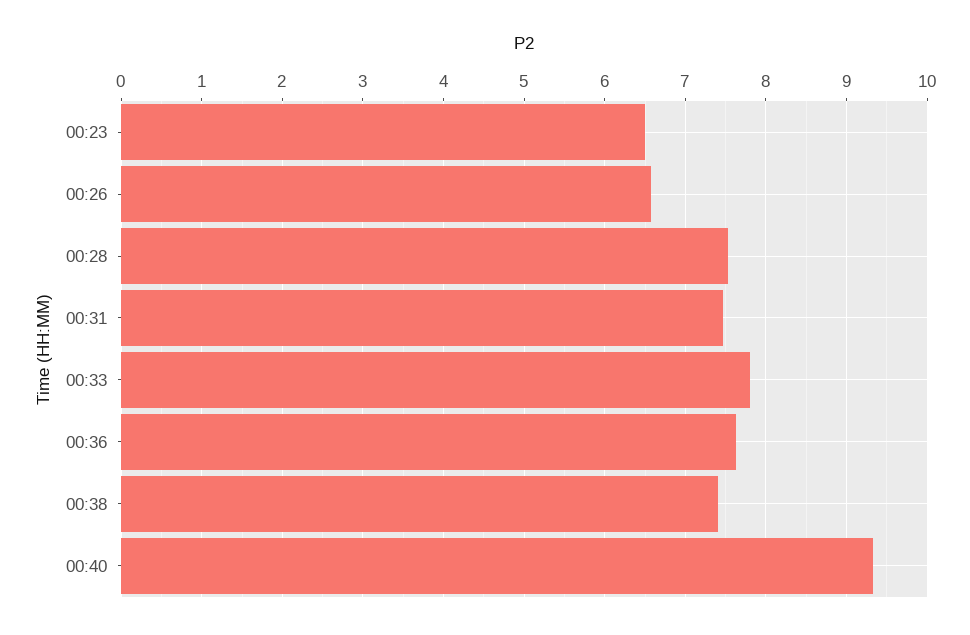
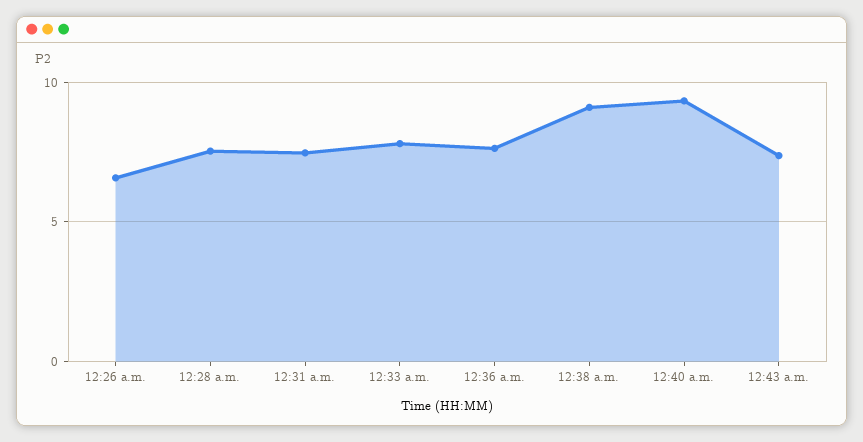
00:23: 6.5 -> none
00:38: 7.4 -> 9
12:43 a.m.: none -> 7.5

